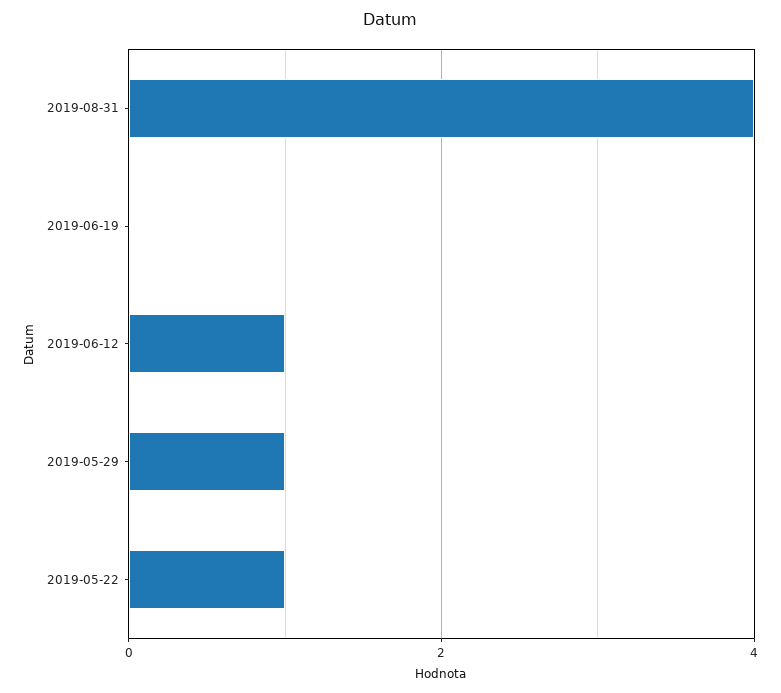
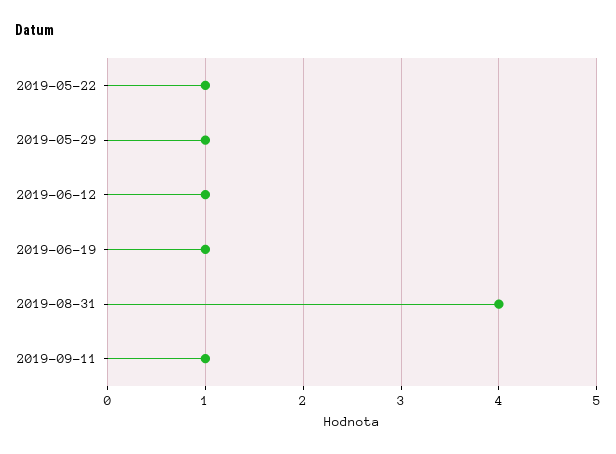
2019-06-19: 0 -> 1
2019-09-11: none -> 1

